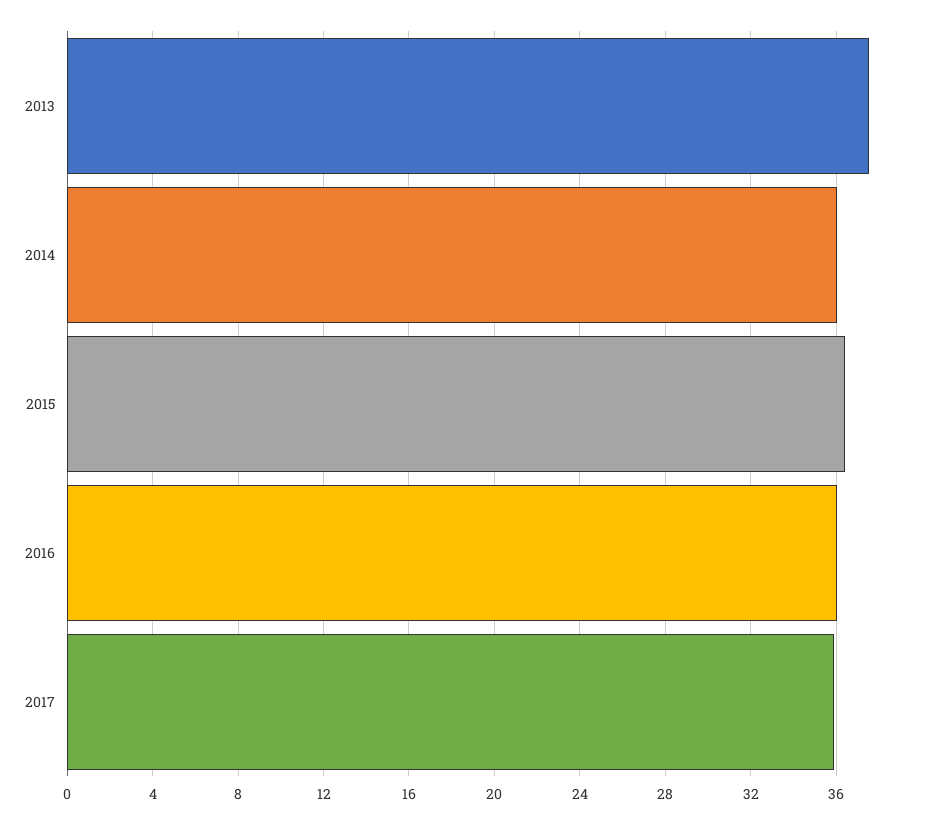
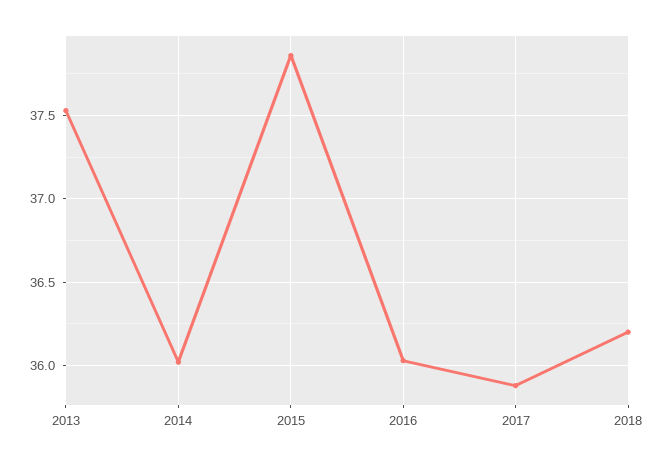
2015: 36.5 -> 37.85
2018: none -> 36.2

